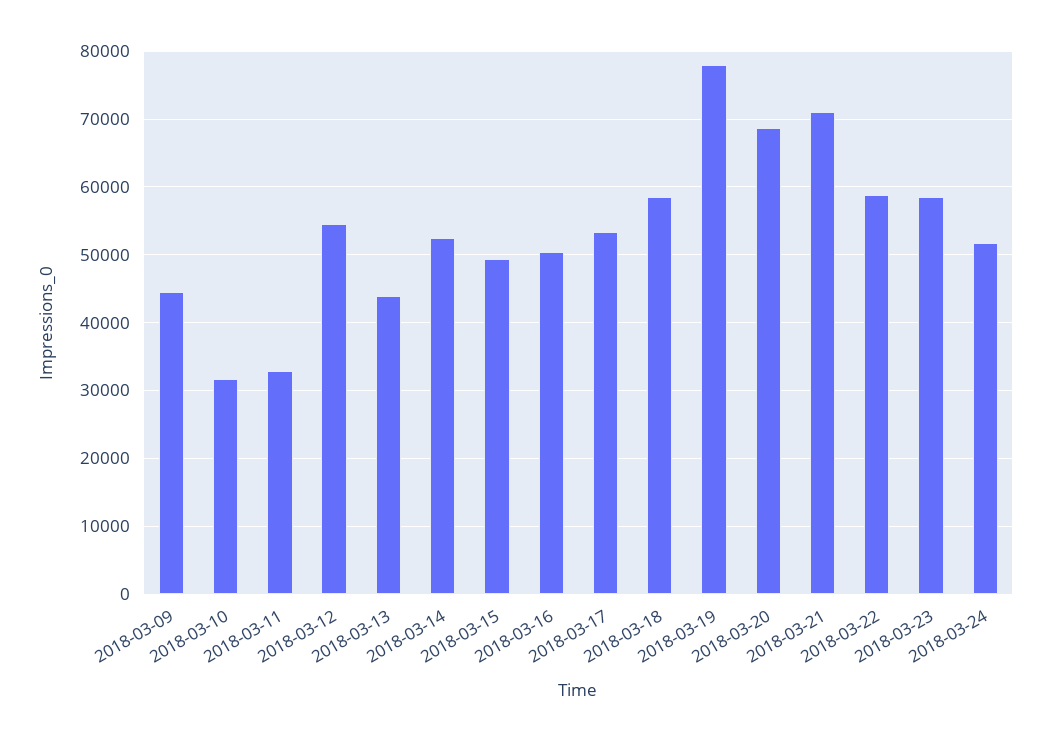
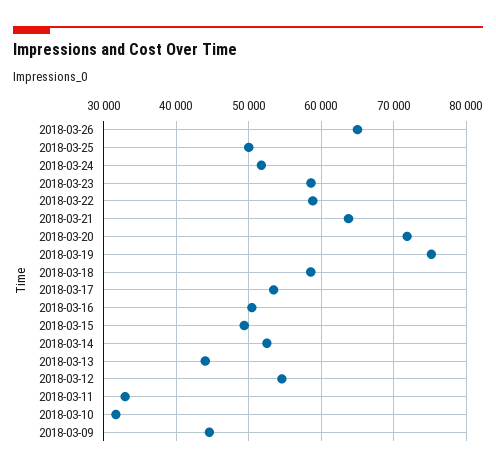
2018-03-19: 78000 -> 75000
2018-03-20: 69000 -> 72000
2018-03-21: 71000 -> 64000
2018-03-26: none -> 65000
2018-03-25: none -> 50000

